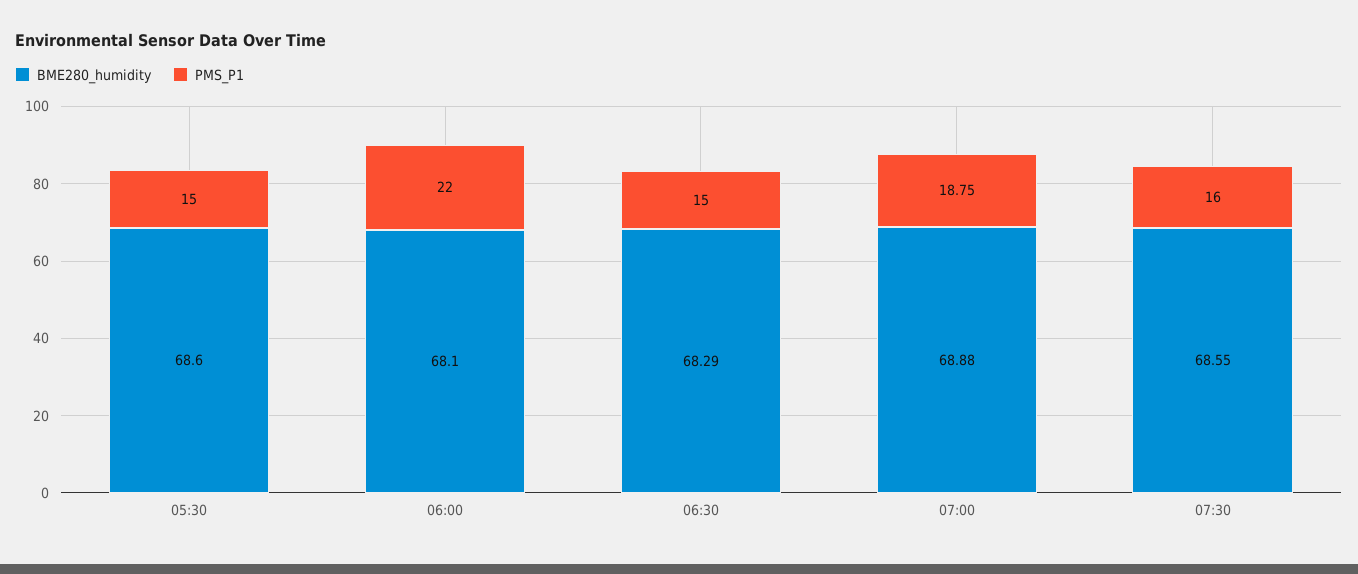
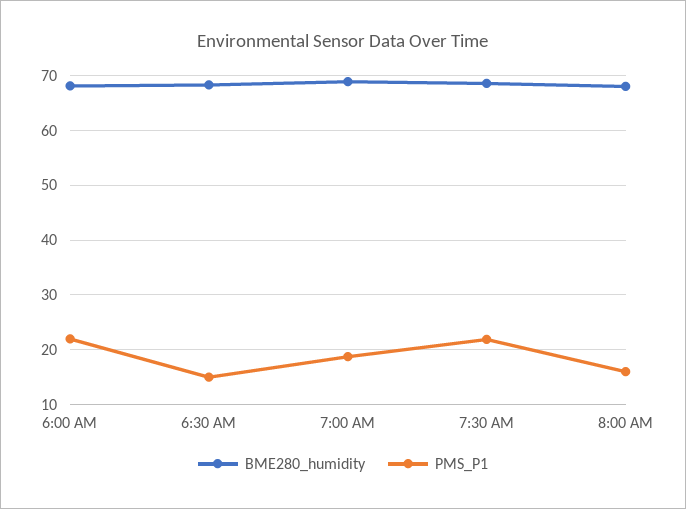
BME280_humidity, 05:30: 68.6 -> none
PMS_P1, 05:30: 15 -> none
PMS_P1, 07:30: 16 -> 22
BME280_humidity, 8:00 AM: none -> 68
PMS_P1, 8:00 AM: none -> 16

